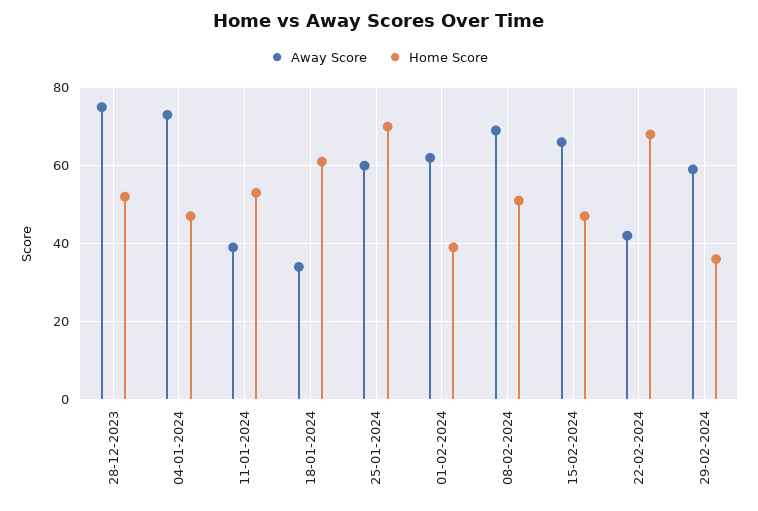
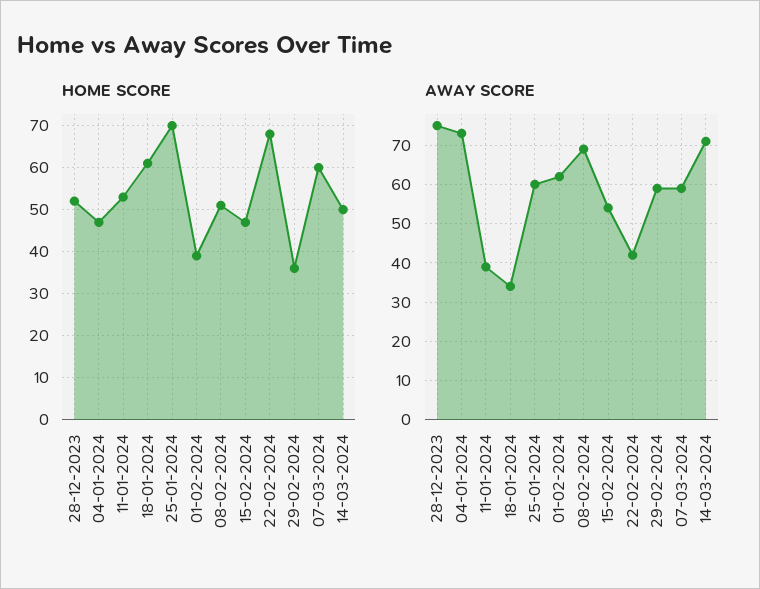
Away Score, 15-02-2024: 65 -> 55
Home Score, 07-03-2024: none -> 60
Home Score, 14-03-2024: none -> 50
Away Score, 07-03-2024: none -> 60
Away Score, 14-03-2024: none -> 70

